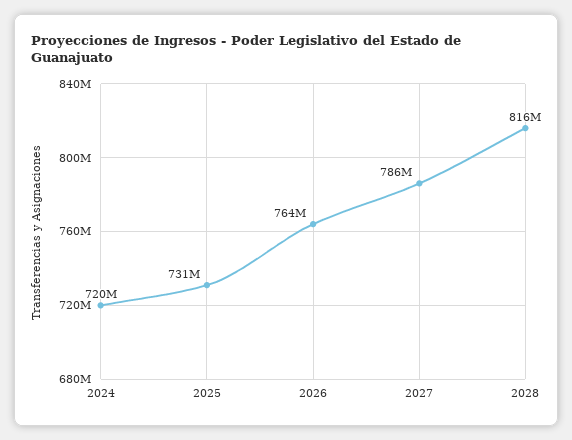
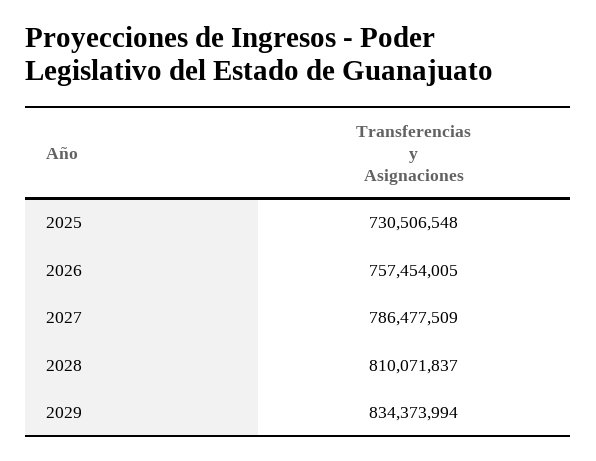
2024: 720000000 -> none
2026: 764000000 -> 757454005
2028: 816000000 -> 810071837
2029: none -> 834373994

